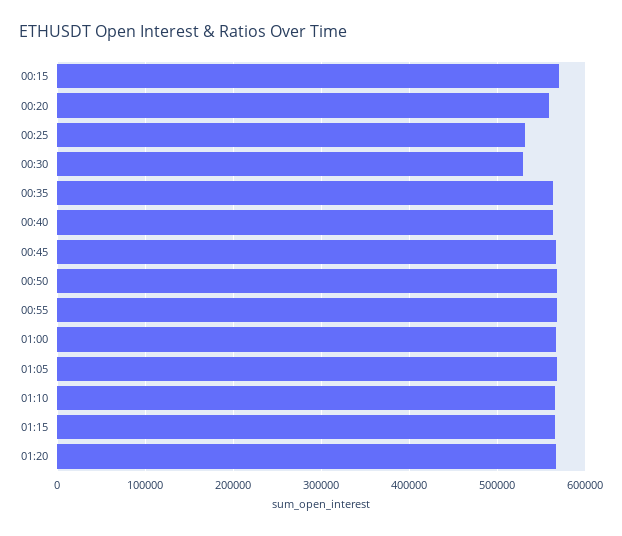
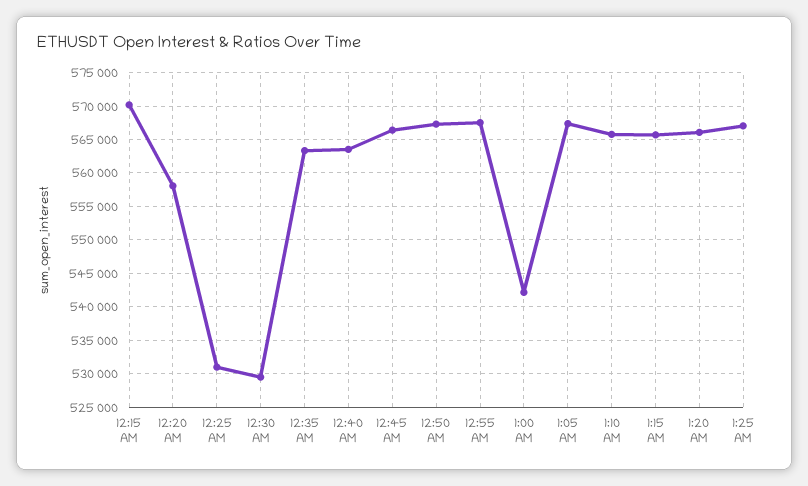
01:00: 570000 -> 542000
1:25 AM: none -> 567000

